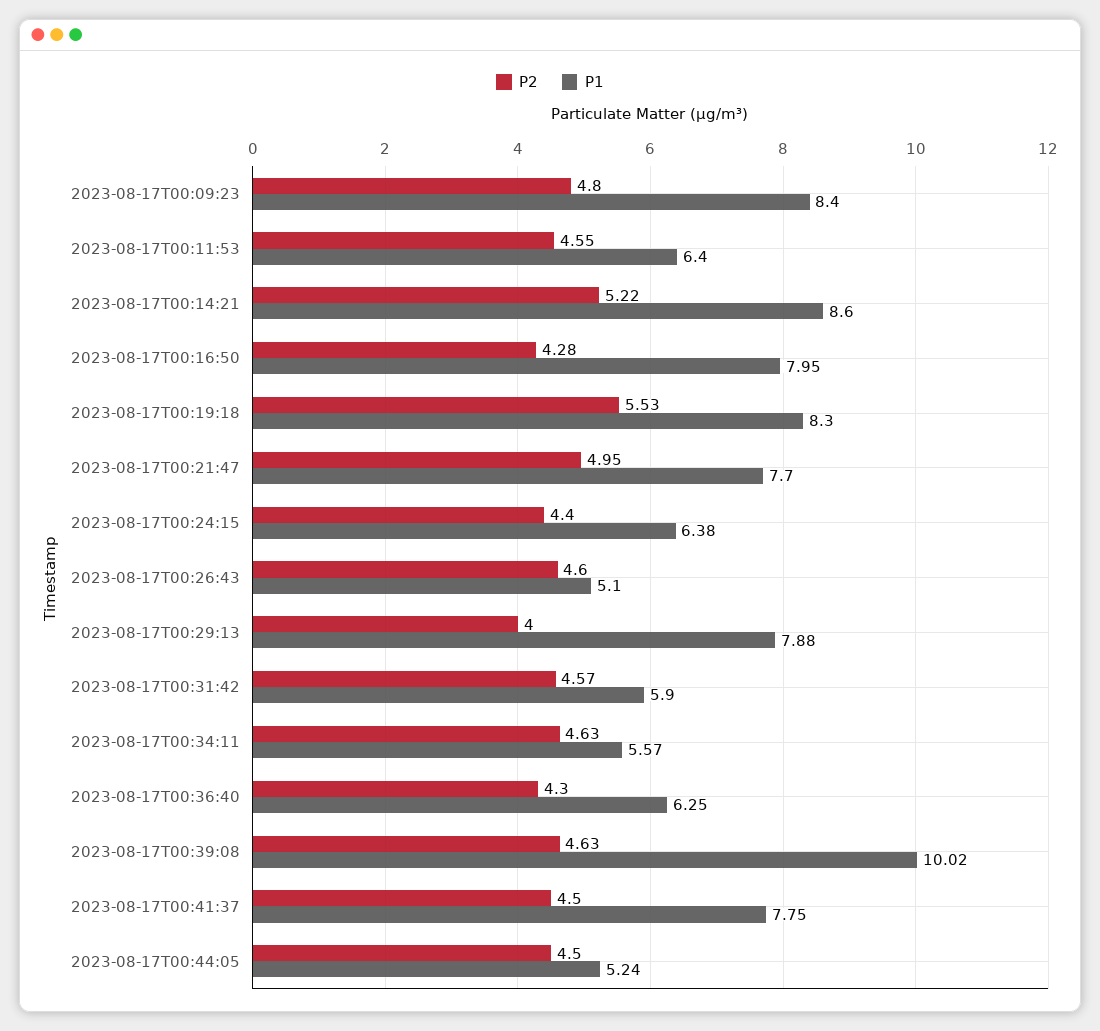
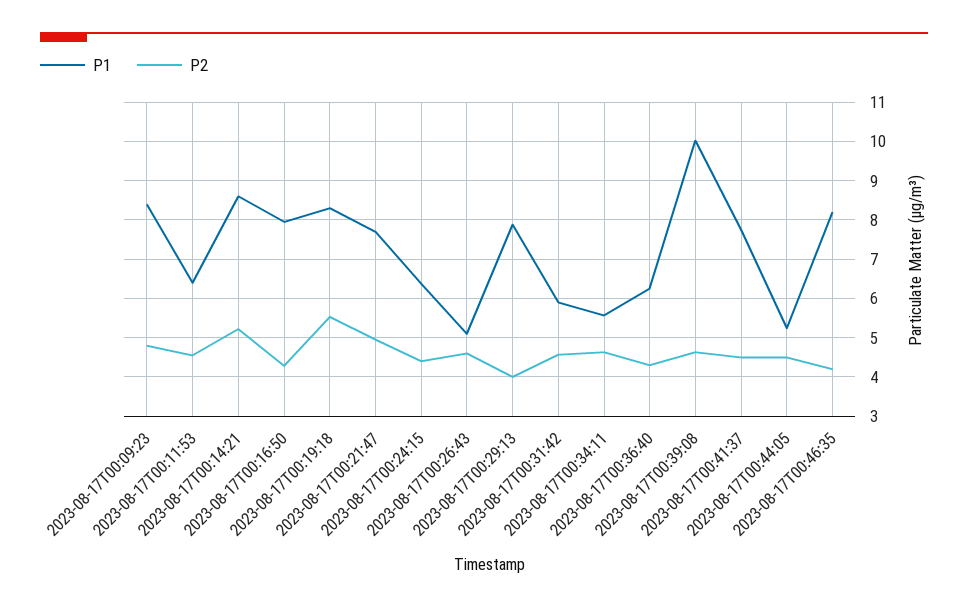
P1, 2023-08-17T00:46:35: none -> 8.2
P2, 2023-08-17T00:46:35: none -> 4.2

